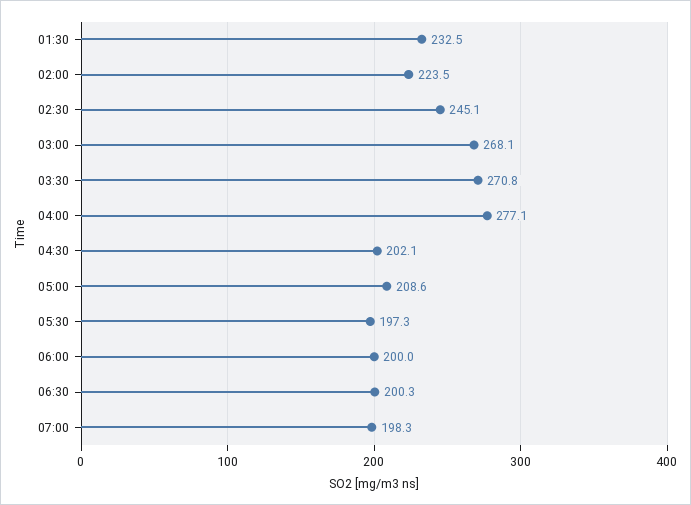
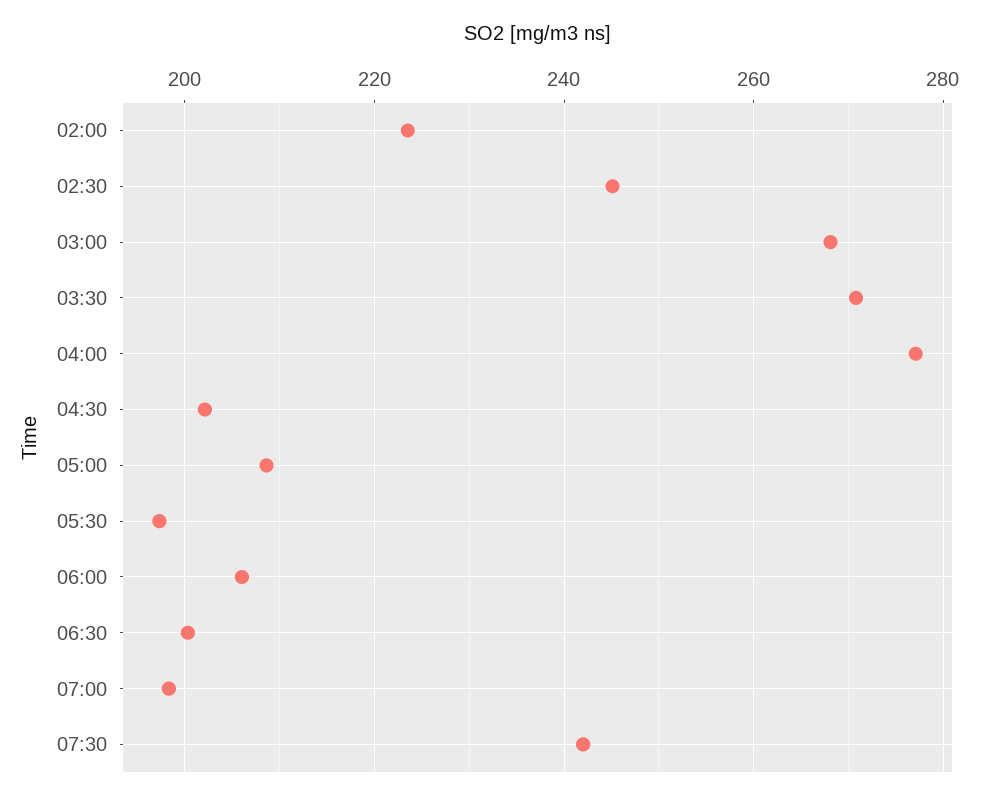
01:30: 232.5 -> none
06:00: 200 -> 206
07:30: none -> 242

